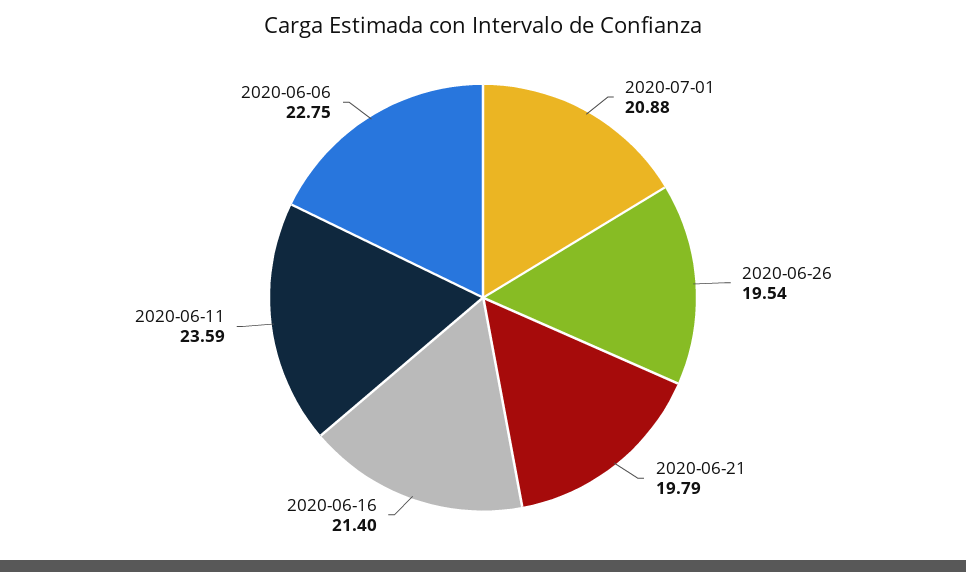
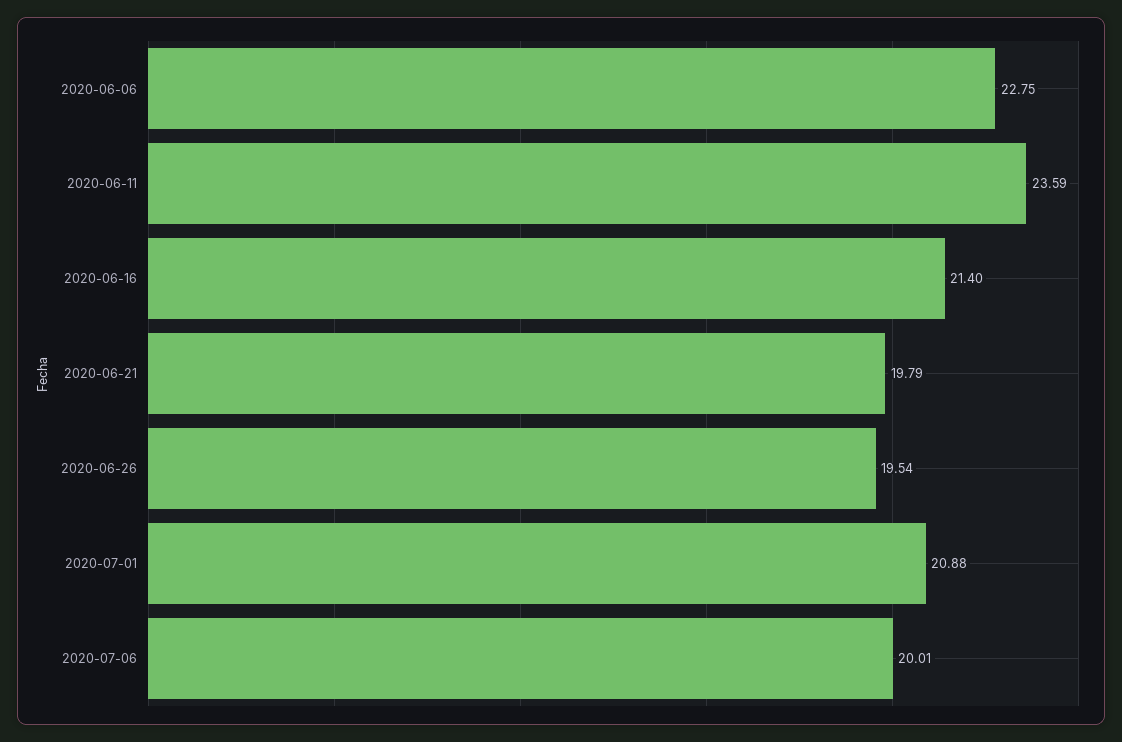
2020-07-06: none -> 20.01

